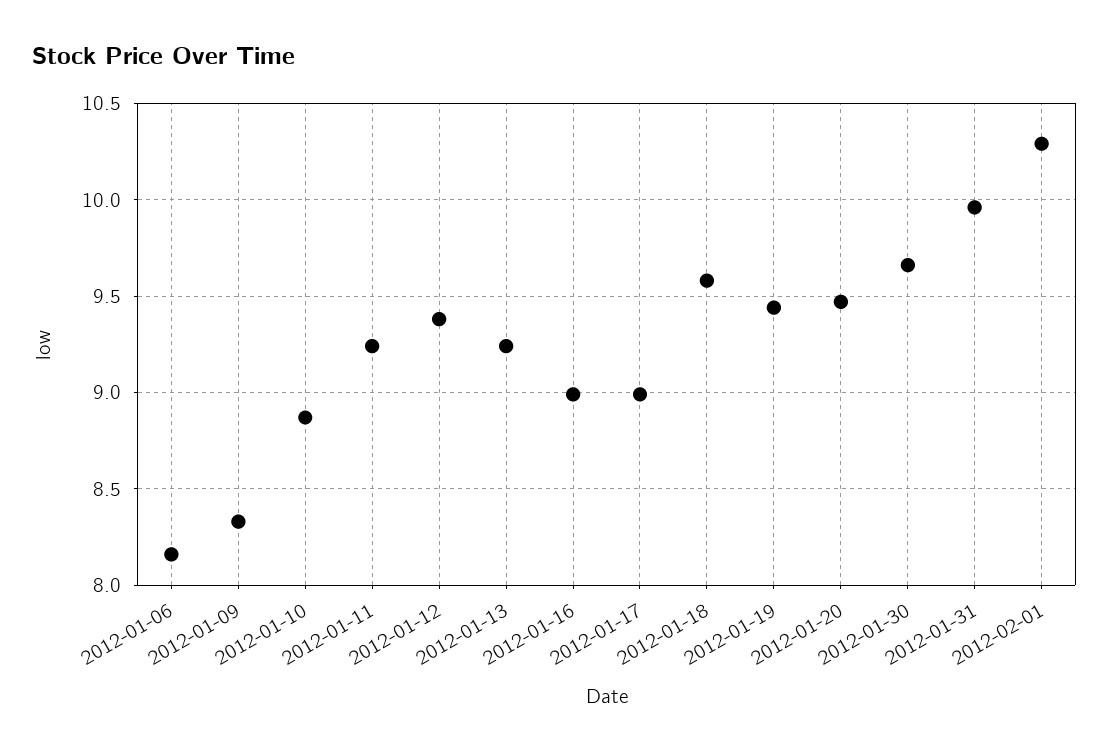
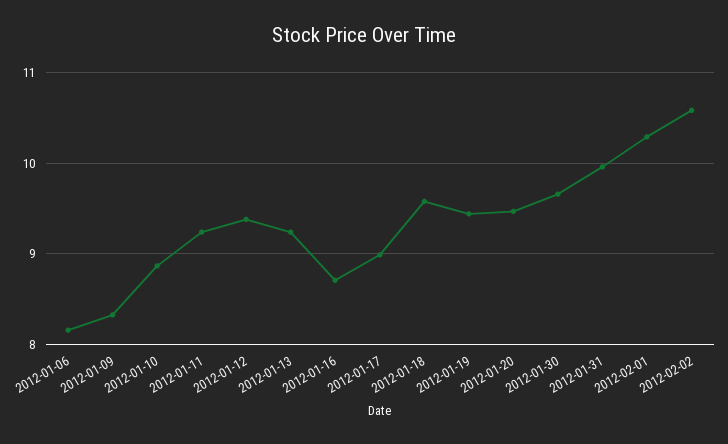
2012-01-16: 9 -> 8.7
2012-02-02: none -> 10.6

